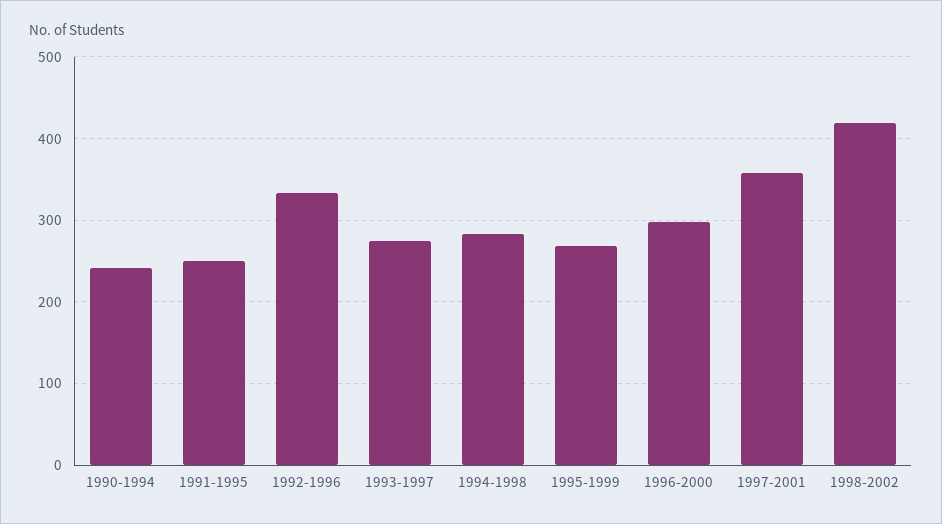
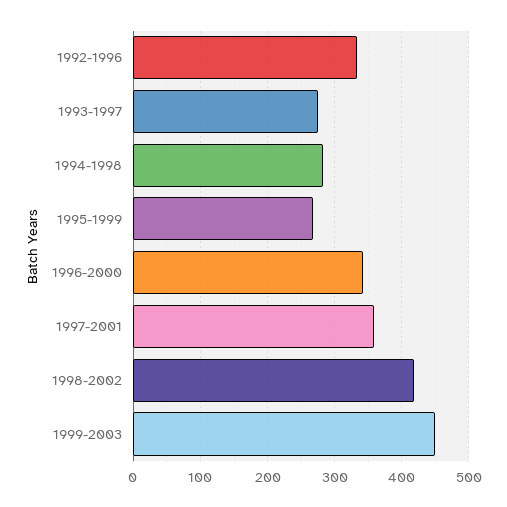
1990-1994: 240 -> none
1991-1995: 250 -> none
1996-2000: 300 -> 340
1999-2003: none -> 450

